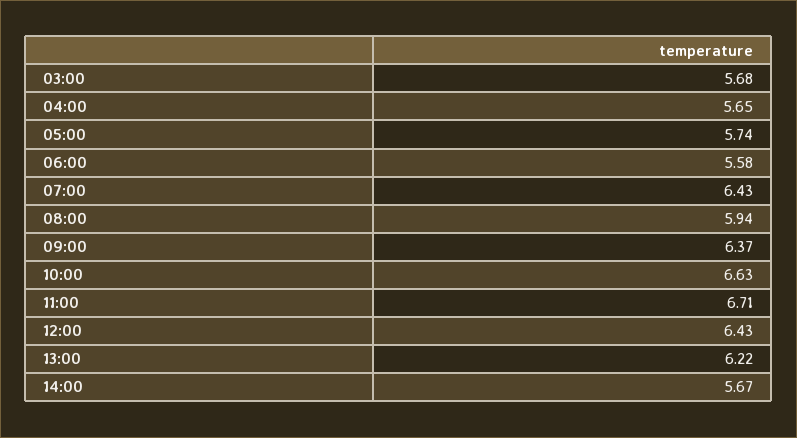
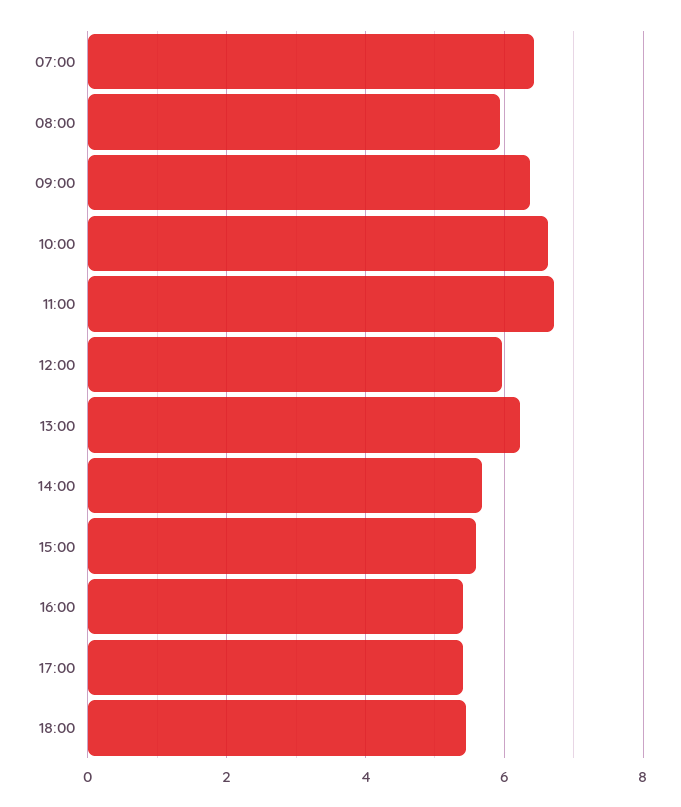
03:00: 5.68 -> none
04:00: 5.65 -> none
05:00: 5.74 -> none
06:00: 5.58 -> none
12:00: 6.43 -> 6
15:00: none -> 5.6
16:00: none -> 5.4
17:00: none -> 5.4
18:00: none -> 5.4

